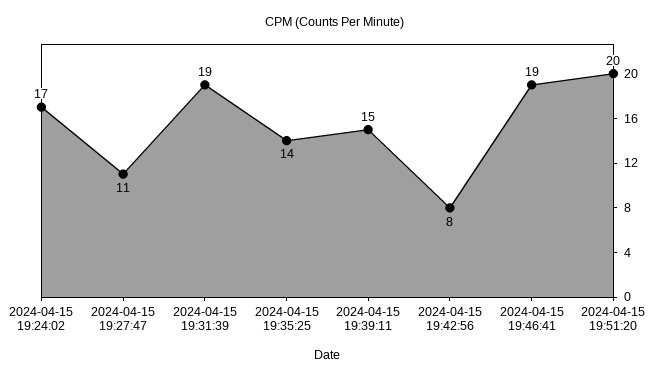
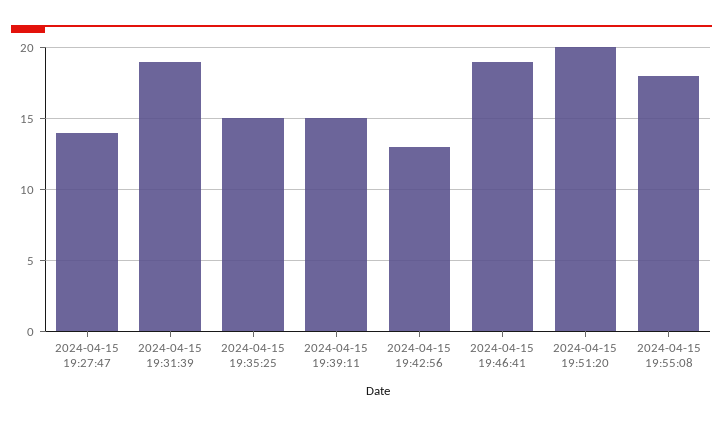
2024-04-15 19:24:02: 17 -> none
2024-04-15 19:27:47: 11 -> 14
2024-04-15 19:35:25: 14 -> 15
2024-04-15 19:42:56: 8 -> 13
2024-04-15 19:55:08: none -> 18

